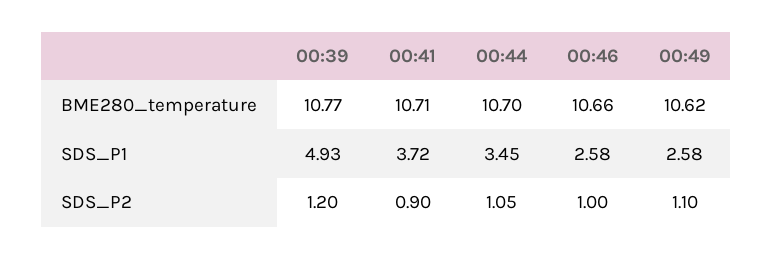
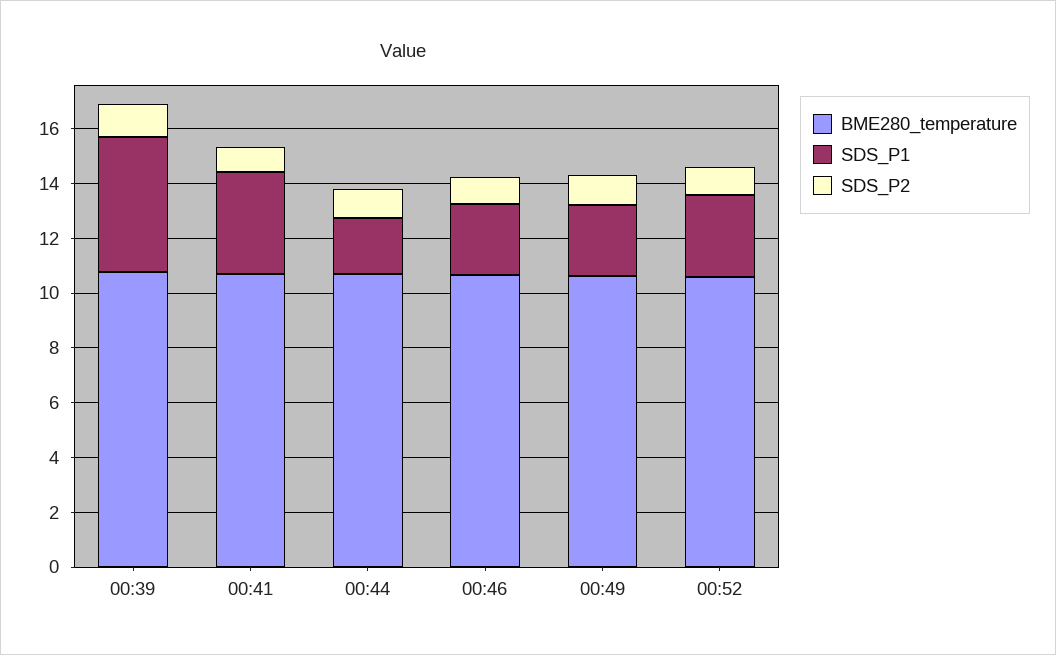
SDS_P1, 00:44: 3.45 -> 2
BME280_temperature, 00:52: none -> 10.5
SDS_P1, 00:52: none -> 3
SDS_P2, 00:52: none -> 1

